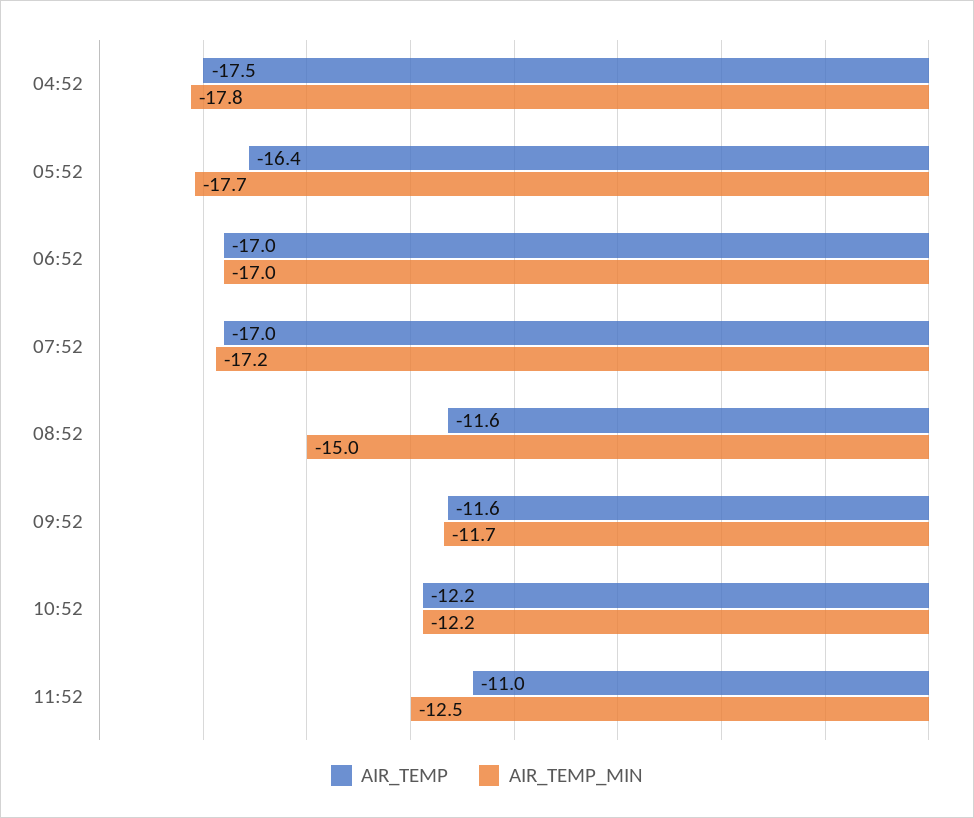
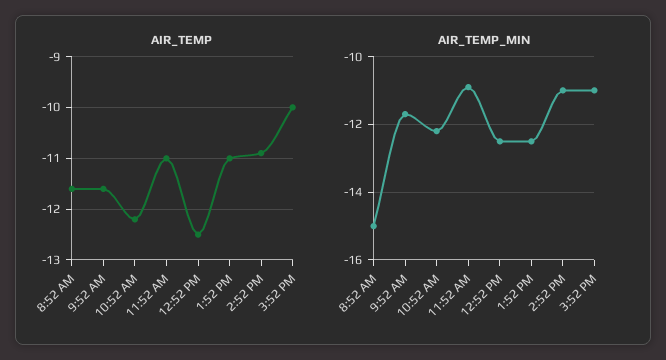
AIR_TEMP, 04:52: -17.5 -> none
AIR_TEMP_MIN, 04:52: -17.8 -> none
AIR_TEMP, 05:52: -16.4 -> none
AIR_TEMP_MIN, 05:52: -17.7 -> none
AIR_TEMP, 06:52: -17 -> none
AIR_TEMP_MIN, 06:52: -17 -> none
AIR_TEMP, 07:52: -17 -> none
AIR_TEMP_MIN, 07:52: -17.2 -> none
AIR_TEMP_MIN, 11:52: -12.5 -> -11
AIR_TEMP, 12:52 PM: none -> -12.5
AIR_TEMP, 1:52 PM: none -> -11
AIR_TEMP, 2:52 PM: none -> -11
AIR_TEMP, 3:52 PM: none -> -10
AIR_TEMP_MIN, 12:52 PM: none -> -12.5
AIR_TEMP_MIN, 1:52 PM: none -> -12.5
AIR_TEMP_MIN, 2:52 PM: none -> -11
AIR_TEMP_MIN, 3:52 PM: none -> -11

